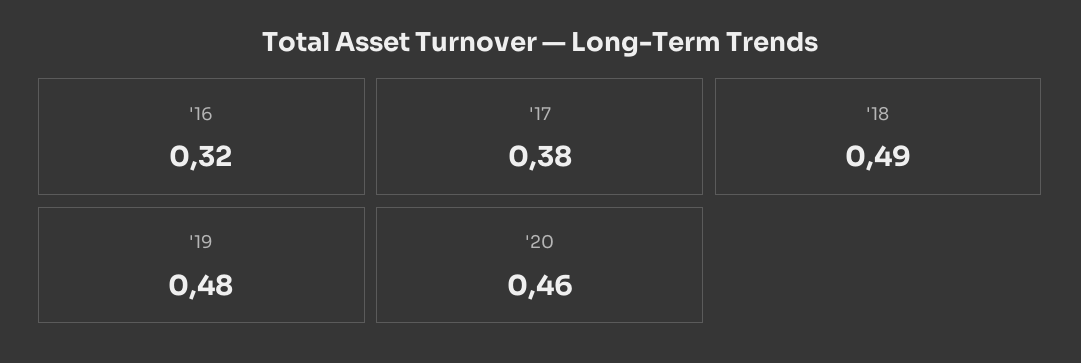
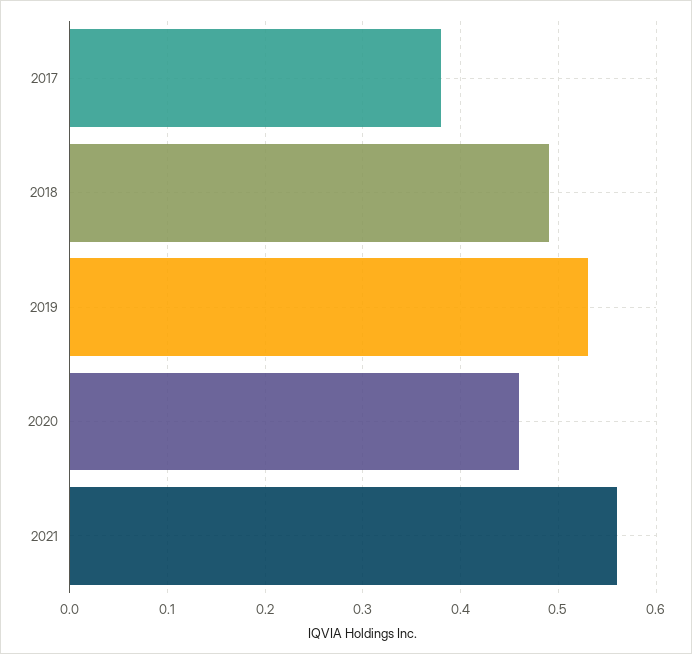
'16: 0.32 -> none
'19: 0.48 -> 0.53
2021: none -> 0.56

